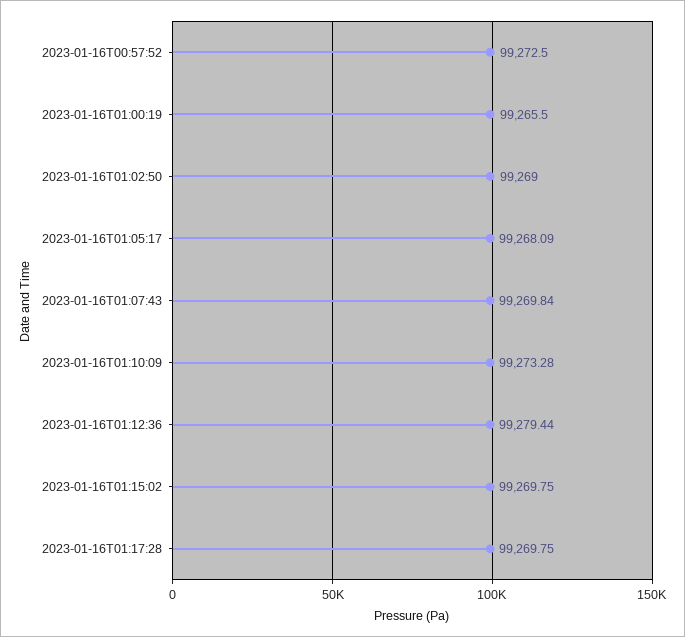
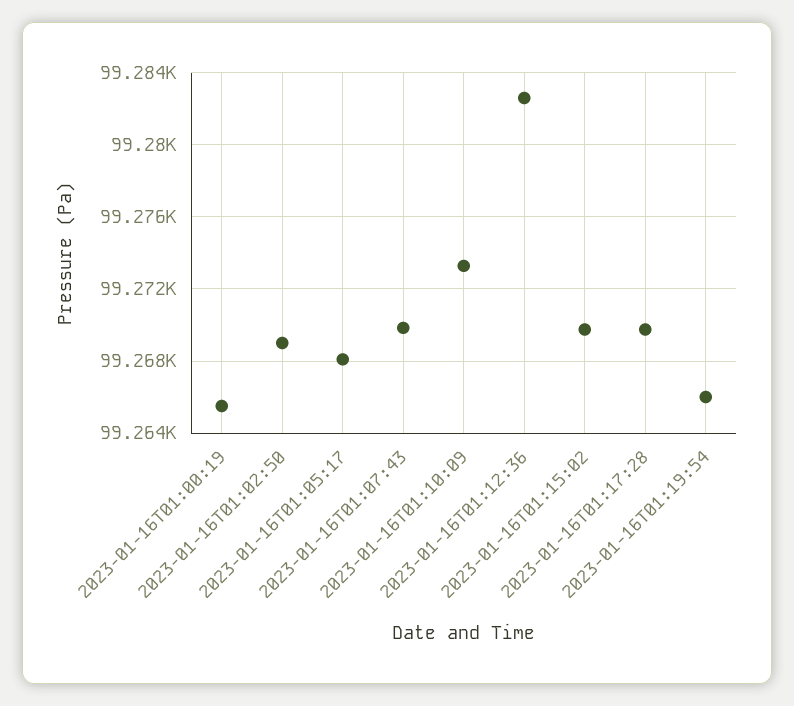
2023-01-16T00:57:52: 99272.5 -> none
2023-01-16T01:12:36: 99279.44 -> 99282.5
2023-01-16T01:19:54: none -> 99266

